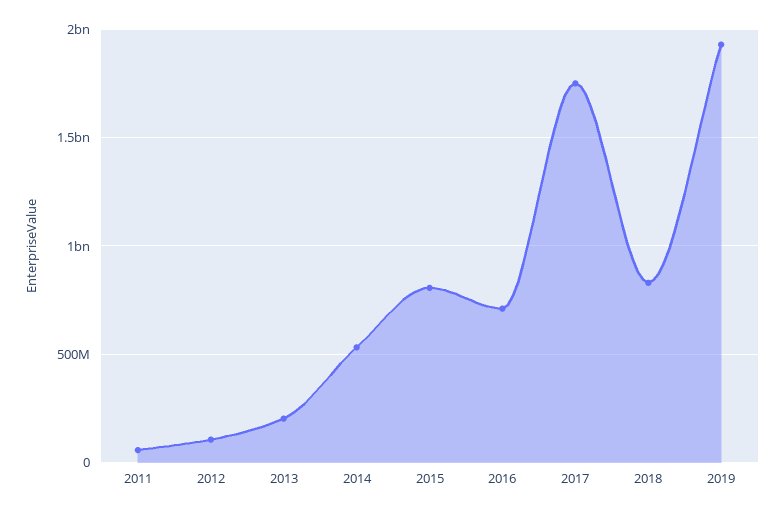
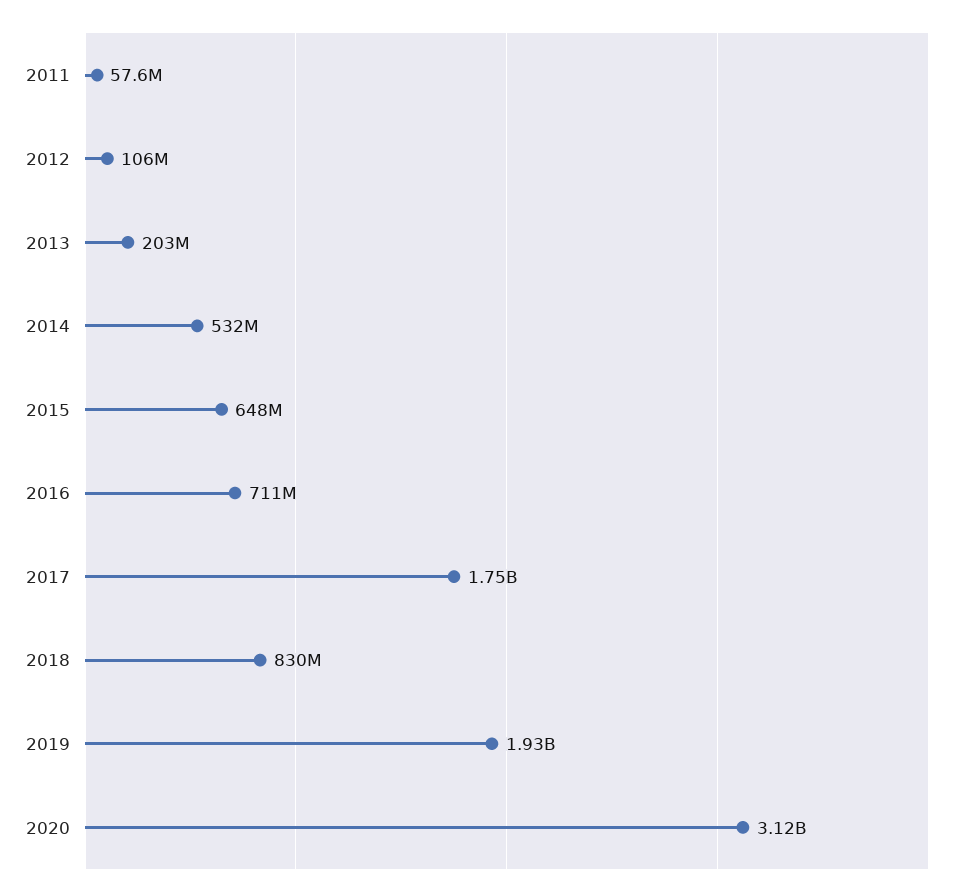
2015: 800000000 -> 648000000
2020: none -> 3120000000

